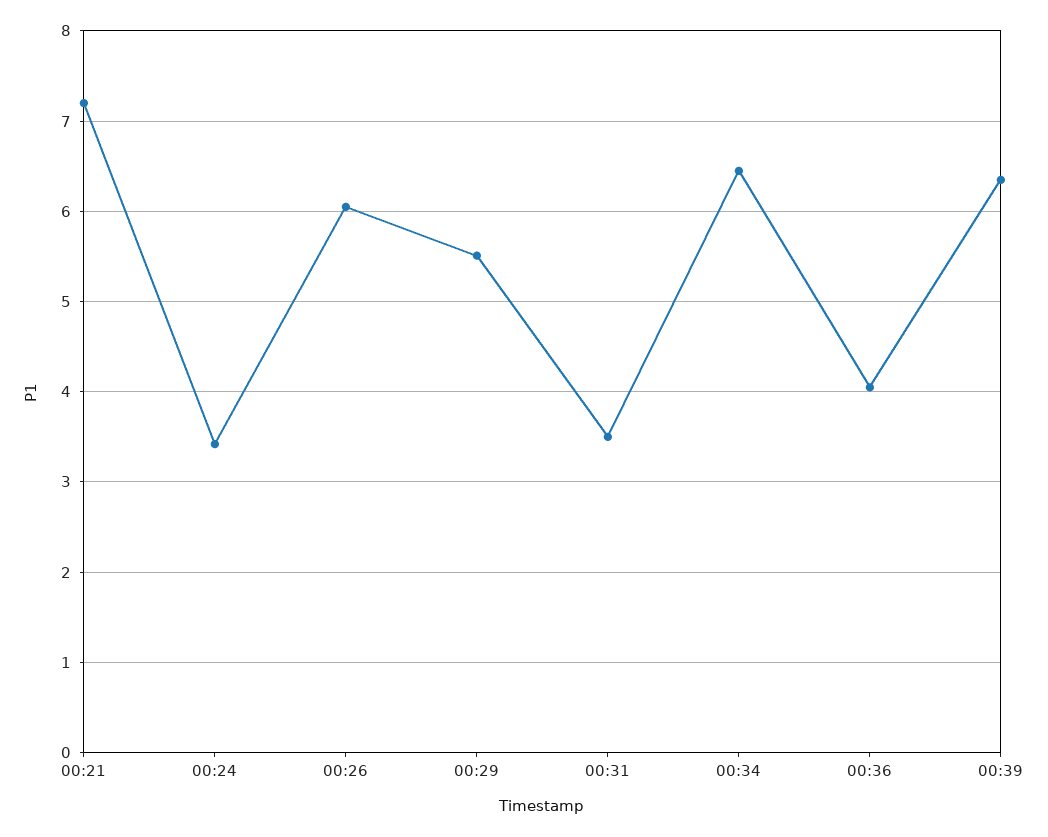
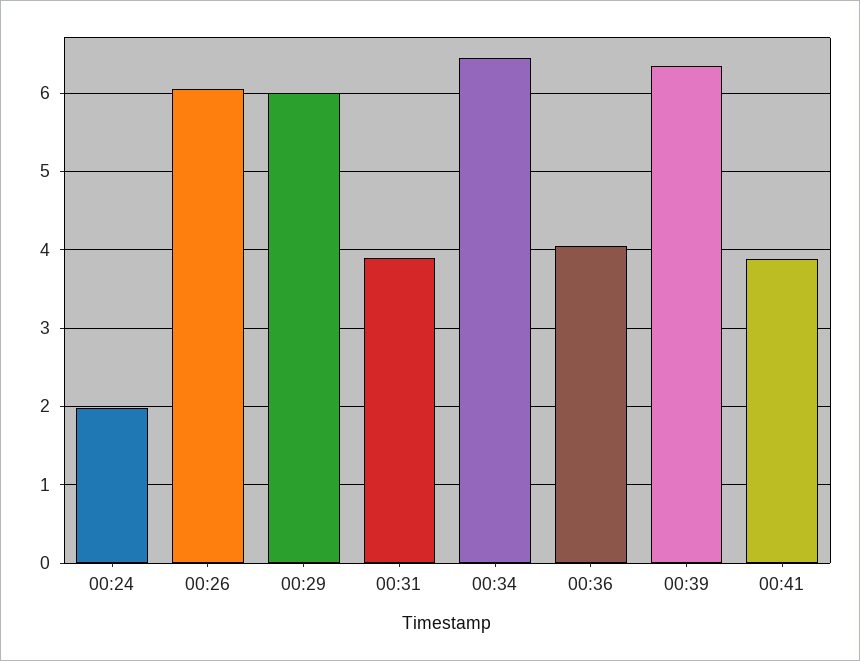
00:21: 7.2 -> none
00:24: 3.4 -> 2
00:29: 5.5 -> 6
00:31: 3.5 -> 3.9
00:41: none -> 3.9

